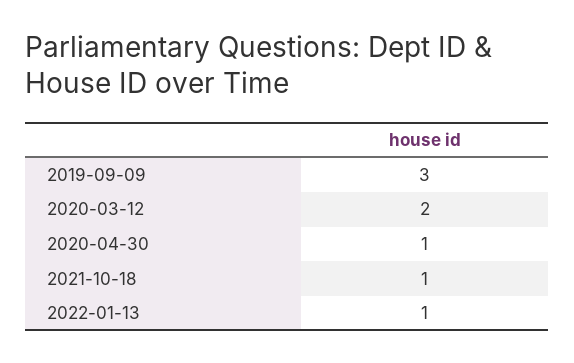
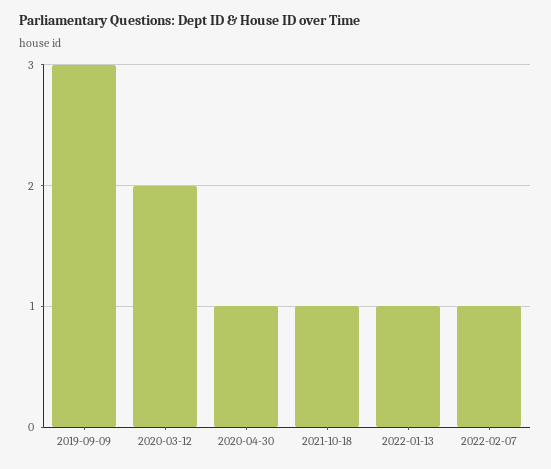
2022-02-07: none -> 1

